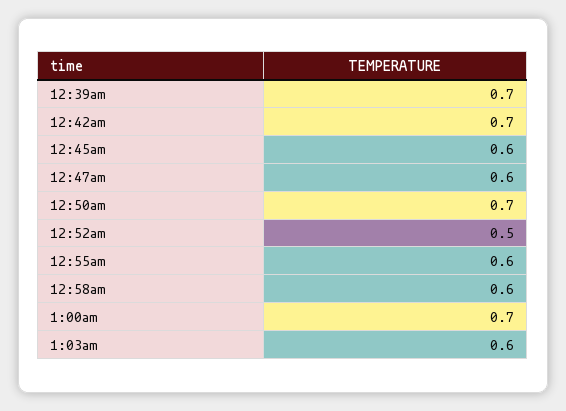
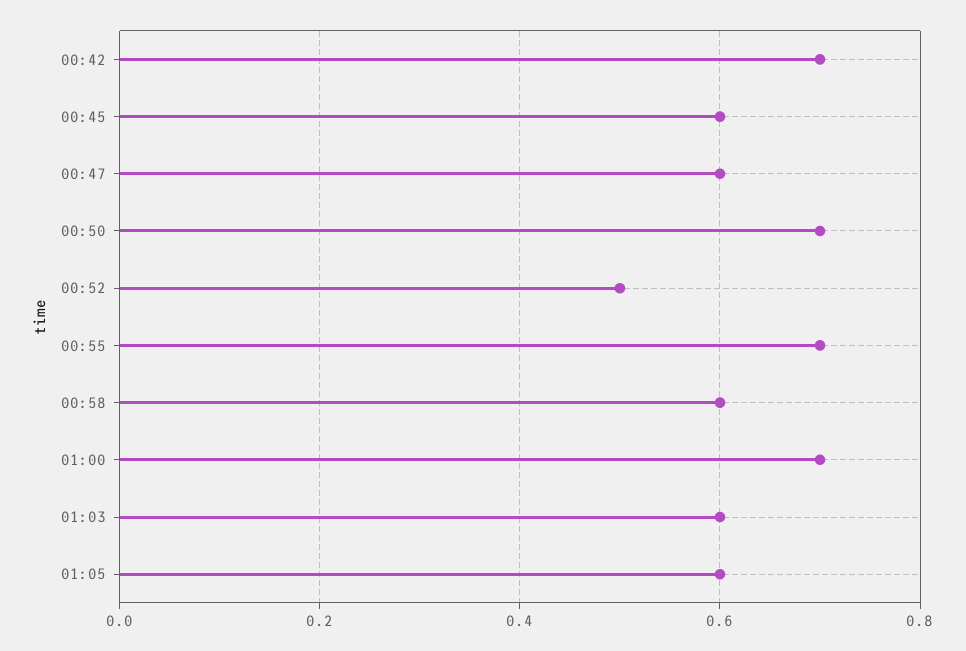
12:39am: 0.7 -> none
12:55am: 0.6 -> 0.7
01:05: none -> 0.6

